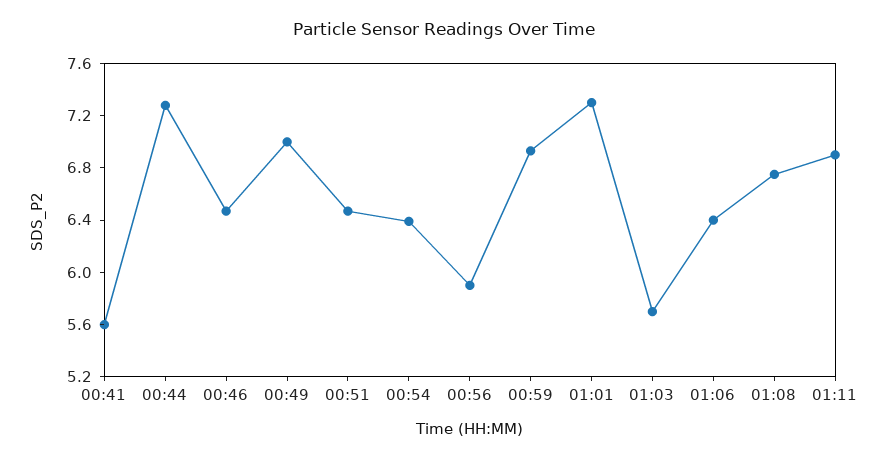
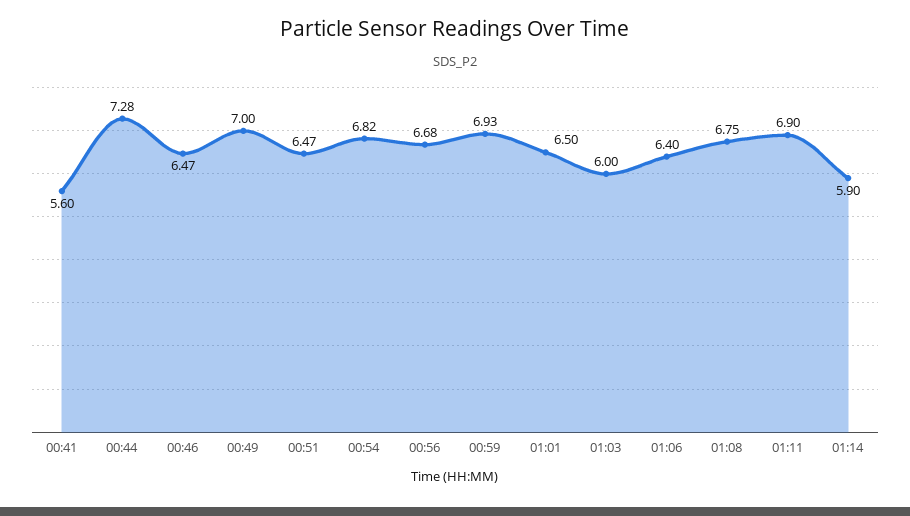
00:54: 6.4 -> 6.82
00:56: 5.9 -> 6.68
01:01: 7.3 -> 6.5
01:03: 5.7 -> 6
01:14: none -> 5.9

